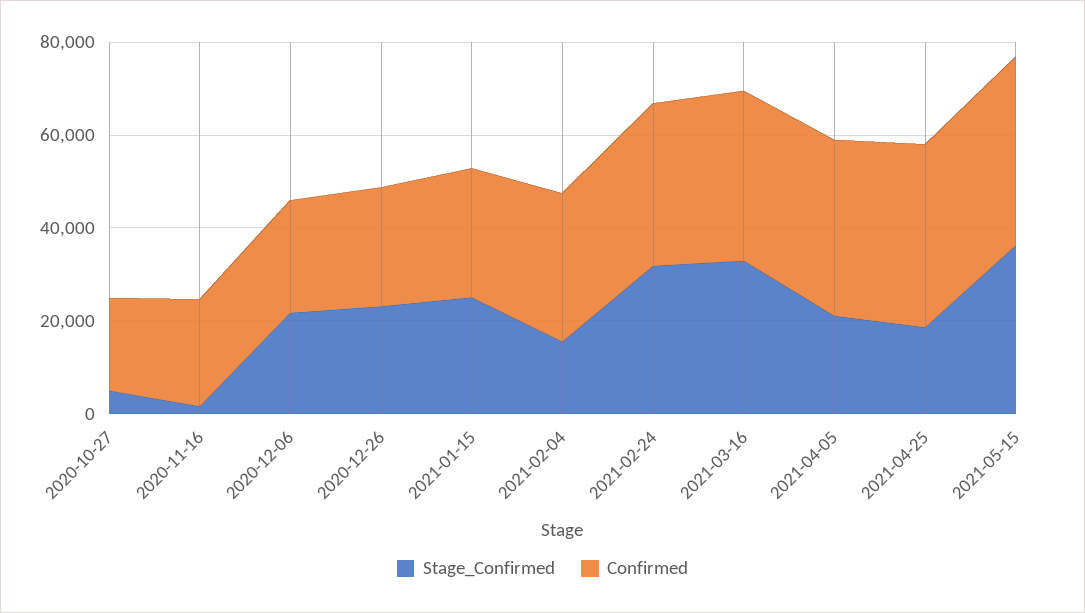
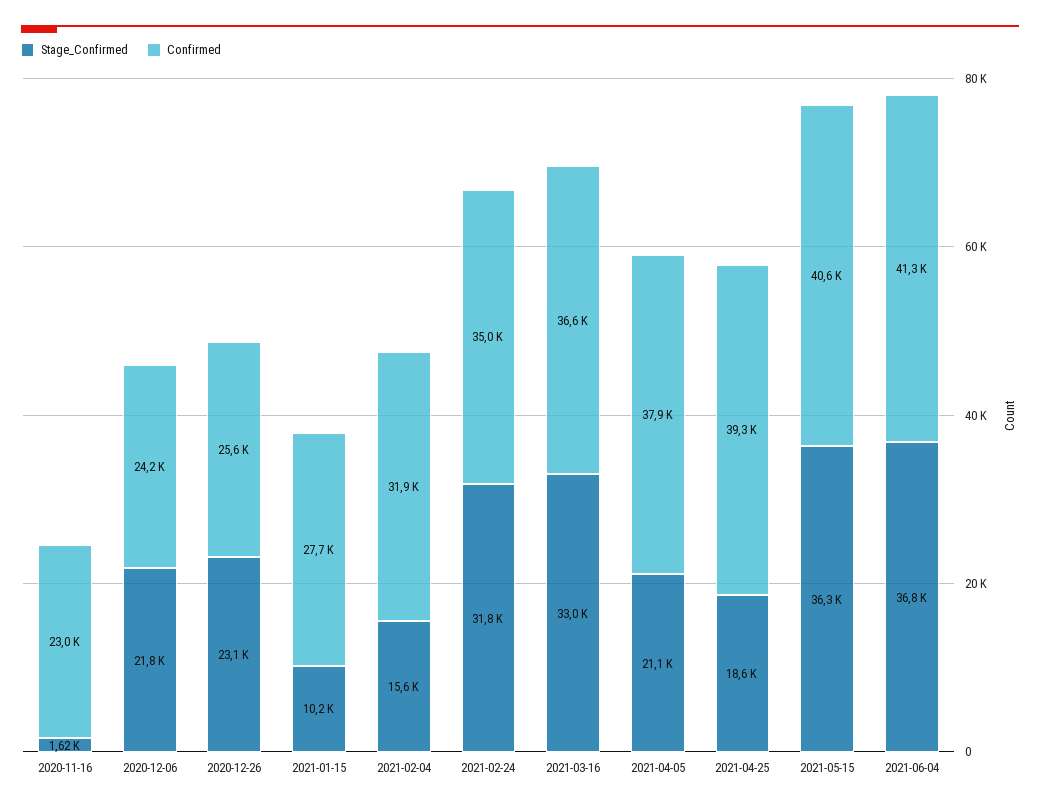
Stage_Confirmed, 2020-10-27: 5000 -> none
Confirmed, 2020-10-27: 20000 -> none
Stage_Confirmed, 2021-01-15: 25000 -> 10200
Stage_Confirmed, 2021-06-04: none -> 36800
Confirmed, 2021-06-04: none -> 41300

